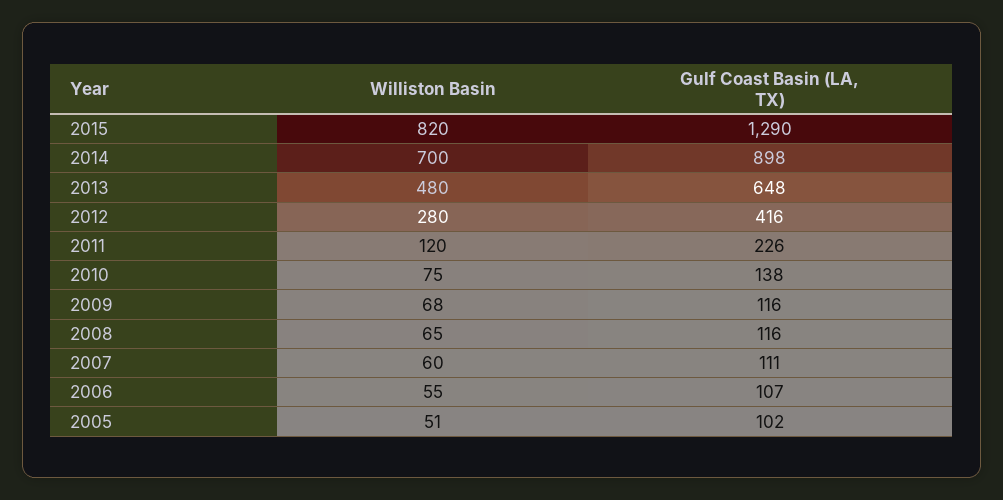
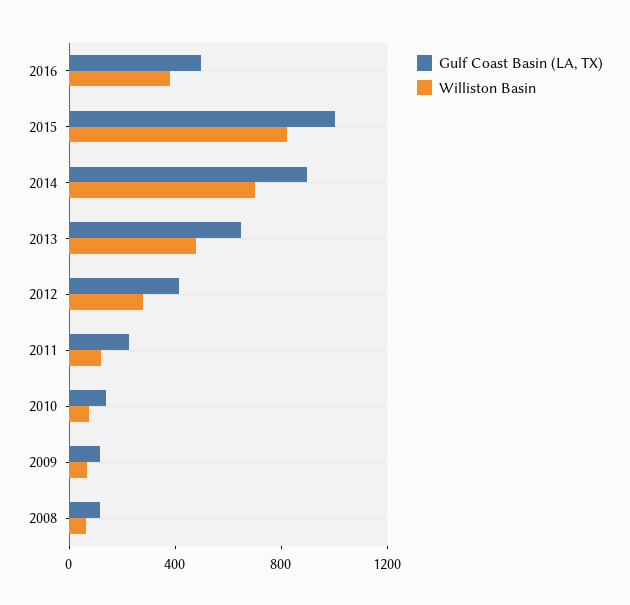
Gulf Coast Basin (LA, TX), 2015: 1290 -> 1000
Williston Basin, 2007: 60 -> none
Gulf Coast Basin (LA, TX), 2007: 111 -> none
Williston Basin, 2006: 55 -> none
Gulf Coast Basin (LA, TX), 2006: 107 -> none
Williston Basin, 2005: 51 -> none
Gulf Coast Basin (LA, TX), 2005: 102 -> none
Gulf Coast Basin (LA, TX), 2016: none -> 500
Williston Basin, 2016: none -> 400

